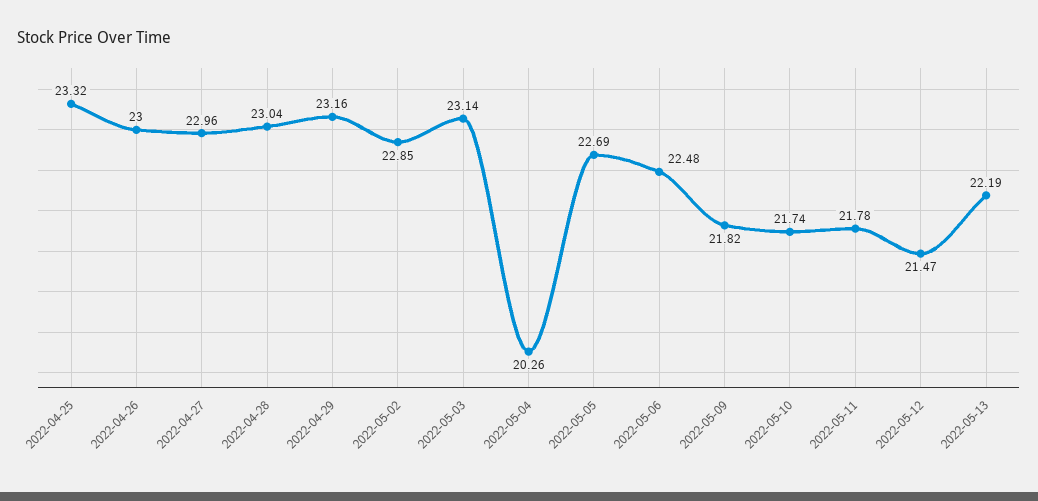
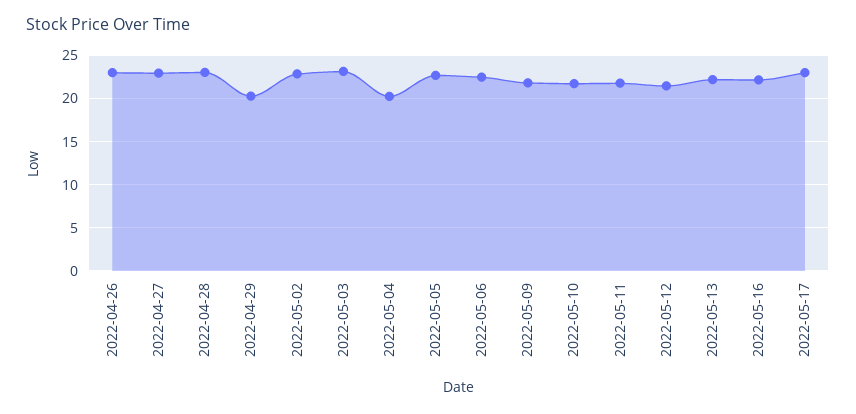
2022-04-25: 23.32 -> none
2022-04-29: 23.16 -> 20
2022-05-16: none -> 22
2022-05-17: none -> 23

